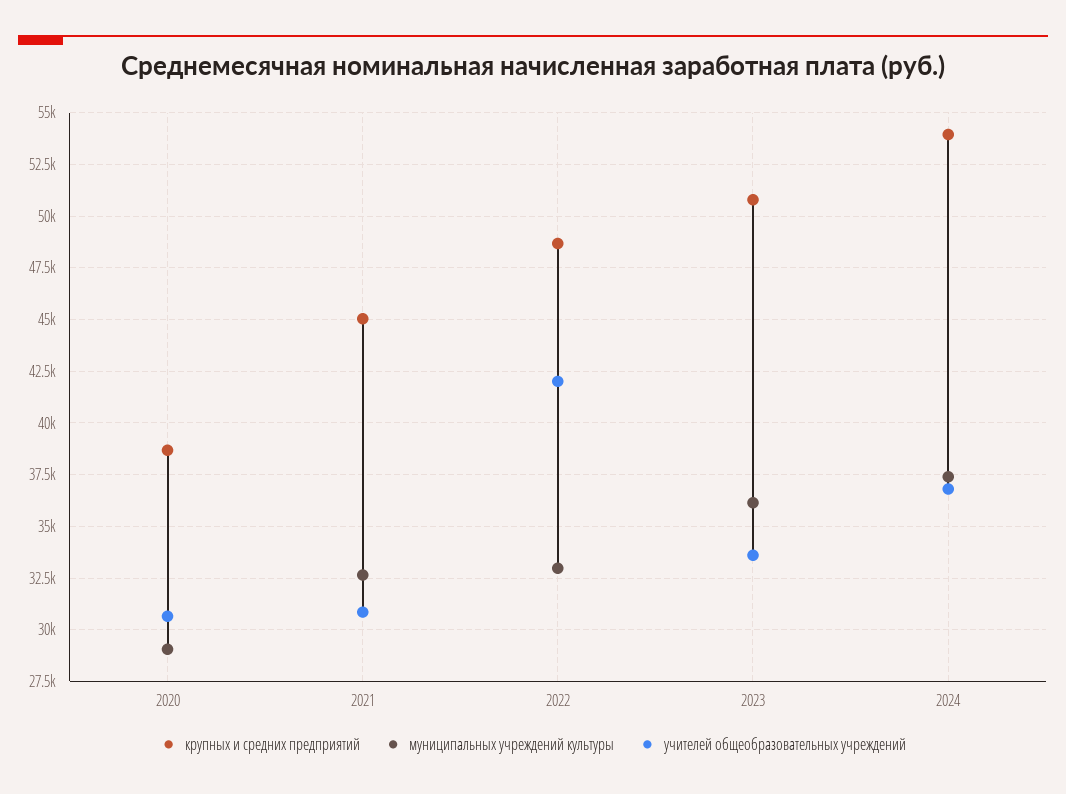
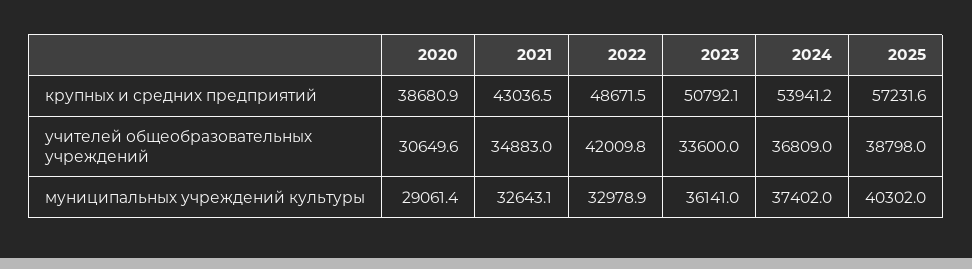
крупных и средних предприятий, 2021: 45000 -> 43036.5
учителей общеобразовательных учреждений, 2021: 31000 -> 34883
крупных и средних предприятий, 2025: none -> 57231.6
учителей общеобразовательных учреждений, 2025: none -> 38798
муниципальных учреждений культуры, 2025: none -> 40302

